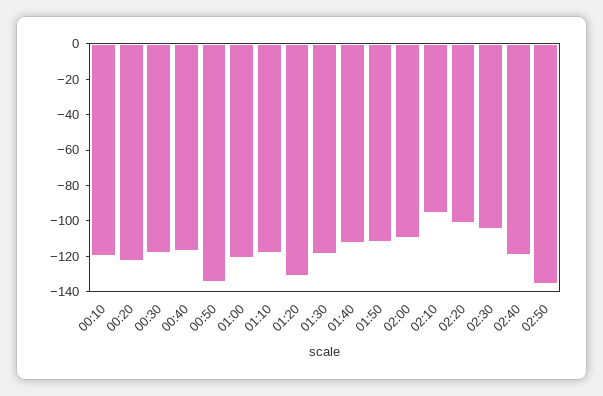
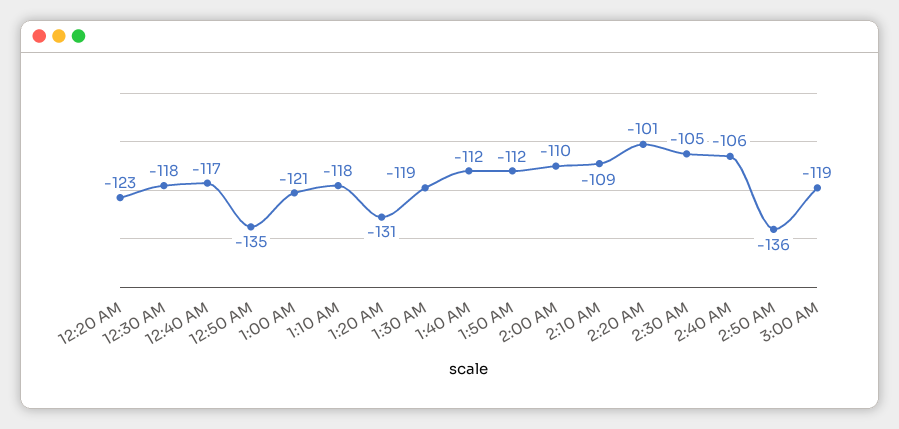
00:10: -120 -> none
02:10: -95 -> -109
02:40: -120 -> -106
3:00 AM: none -> -119

